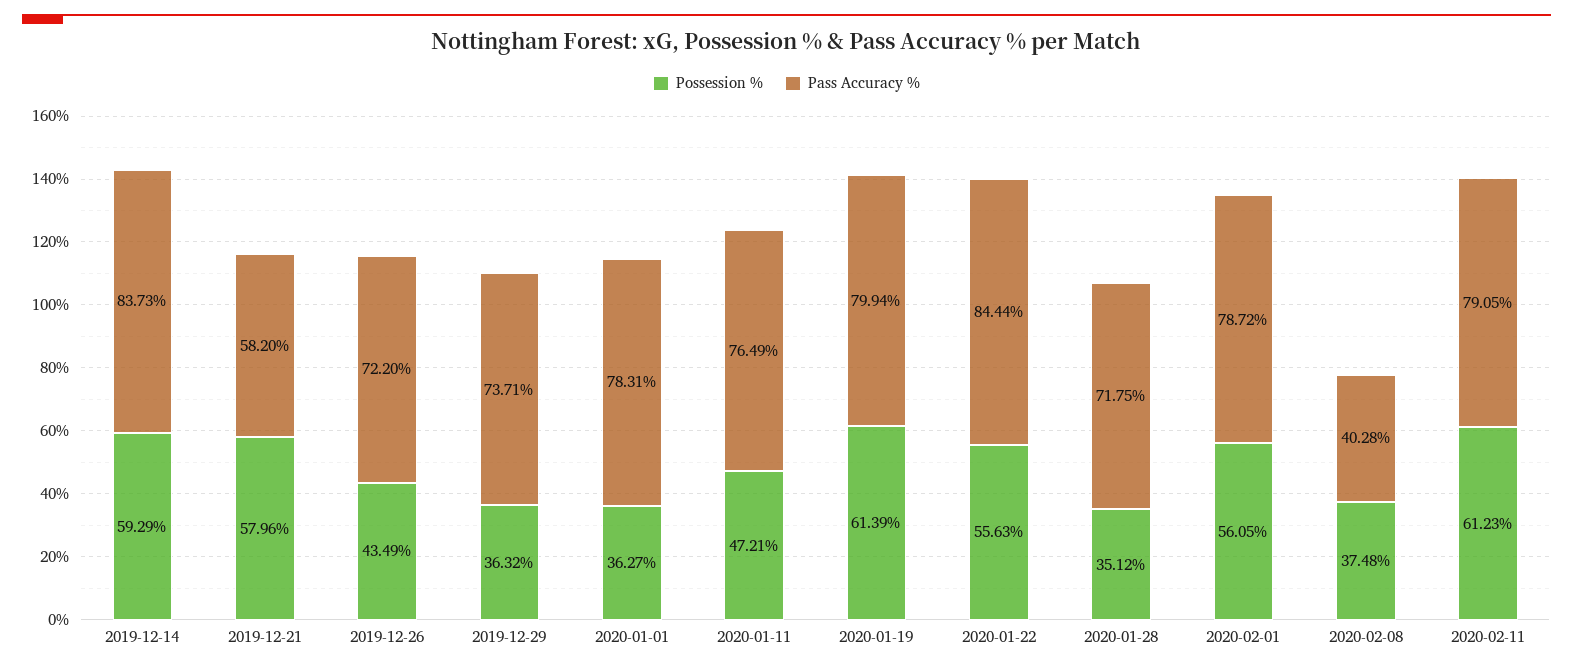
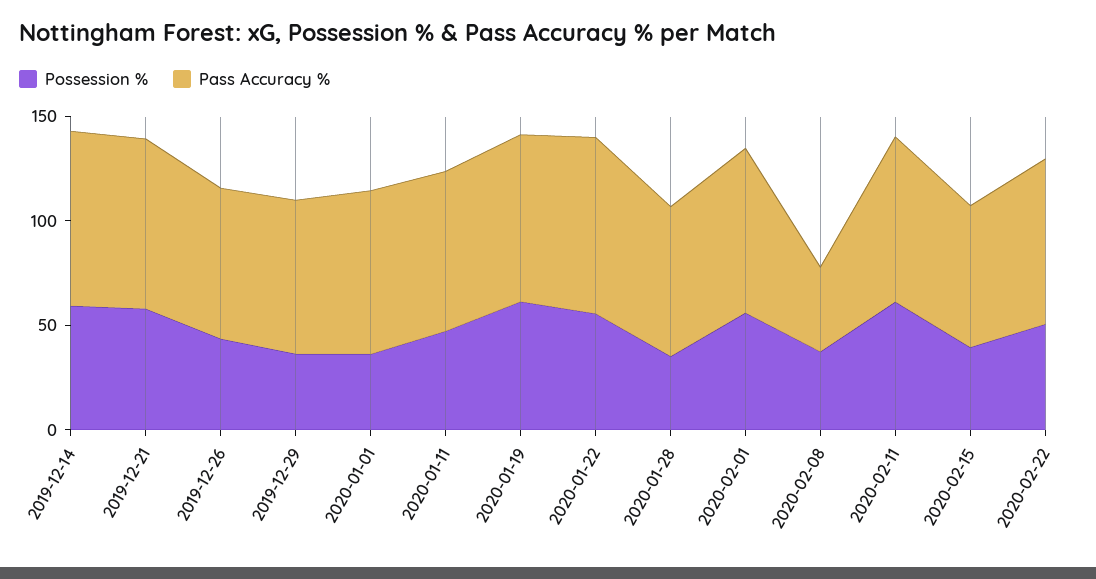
Pass Accuracy %, 2019-12-21: 58.2 -> 80
Possession %, 2020-02-15: none -> 40
Pass Accuracy %, 2020-02-15: none -> 70
Possession %, 2020-02-22: none -> 50
Pass Accuracy %, 2020-02-22: none -> 80

